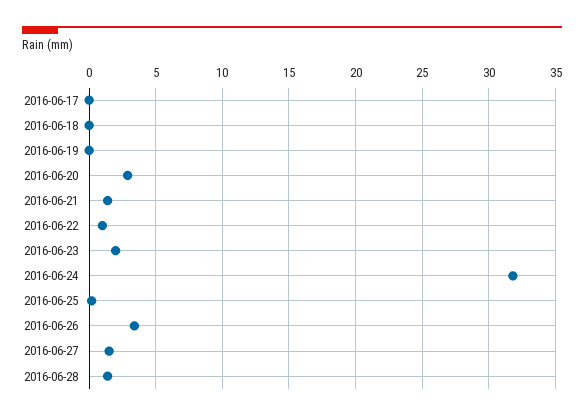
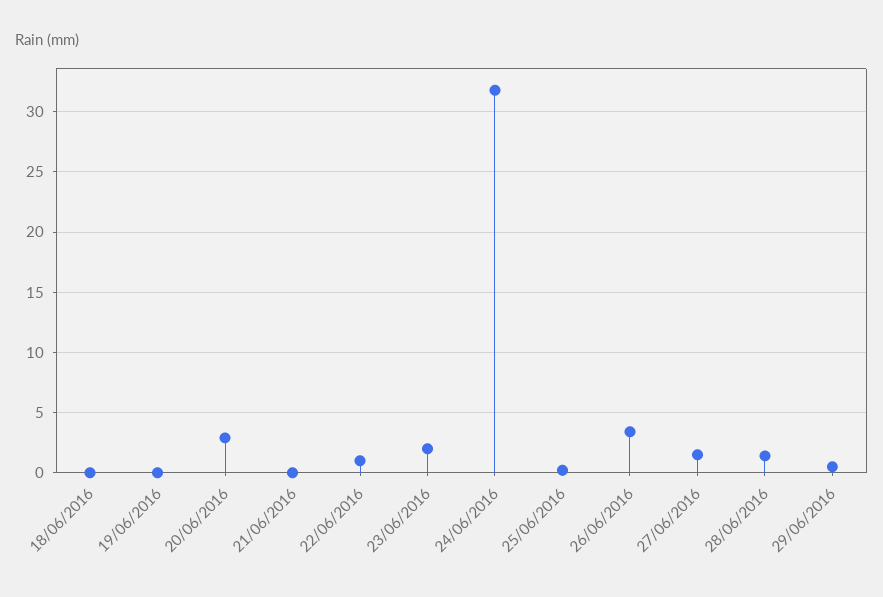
2016-06-17: 0 -> none
2016-06-21: 1.5 -> 0
29/06/2016: none -> 0.5

